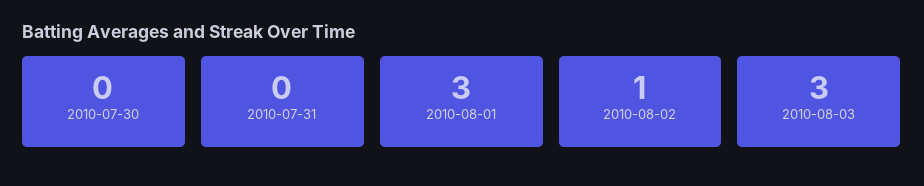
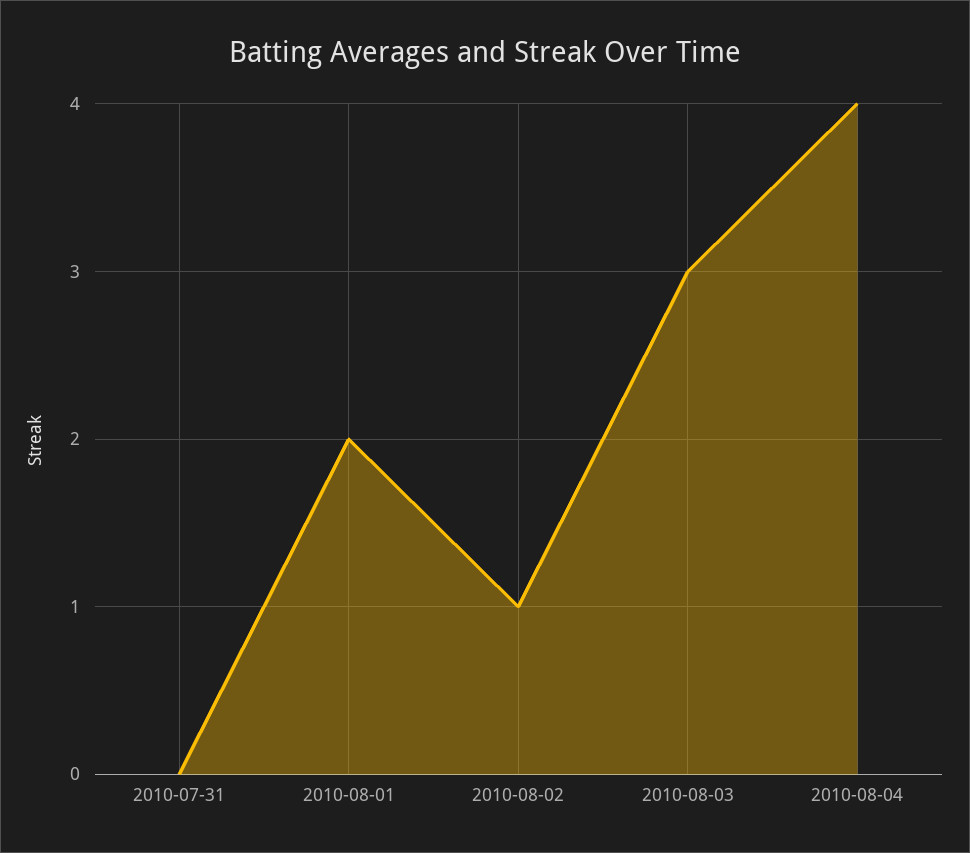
2010-07-30: 0 -> none
2010-08-01: 3 -> 2
2010-08-04: none -> 4

